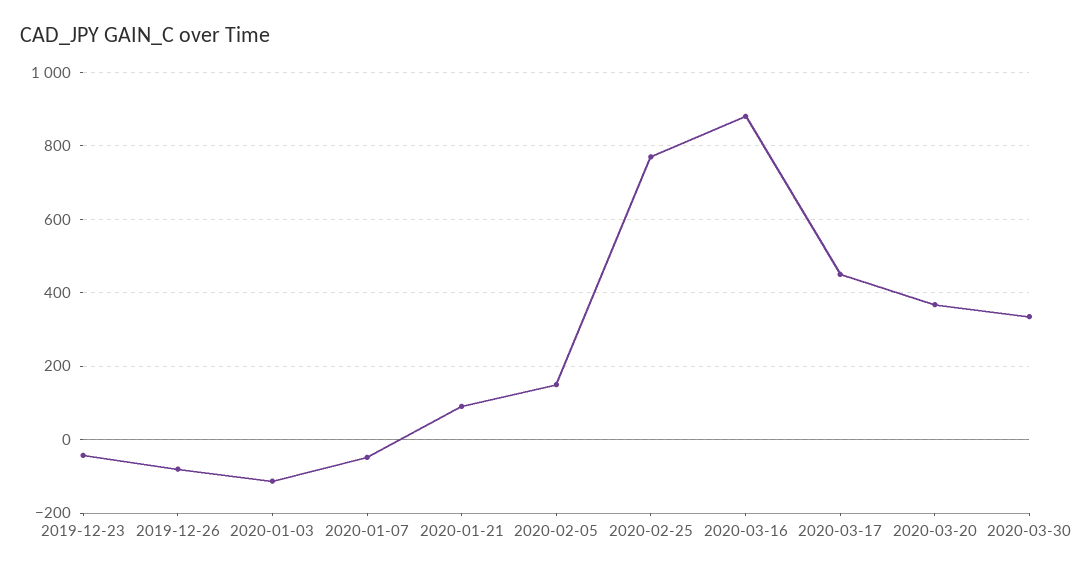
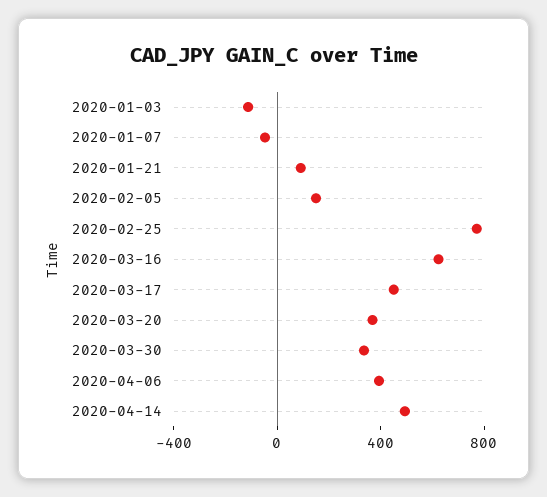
2019-12-23: -40 -> none
2019-12-26: -80 -> none
2020-03-16: 880 -> 600
2020-04-06: none -> 400
2020-04-14: none -> 500

